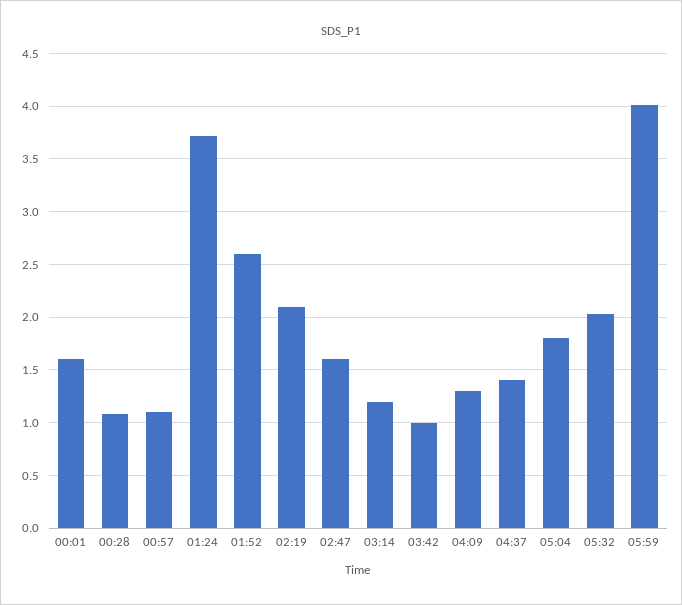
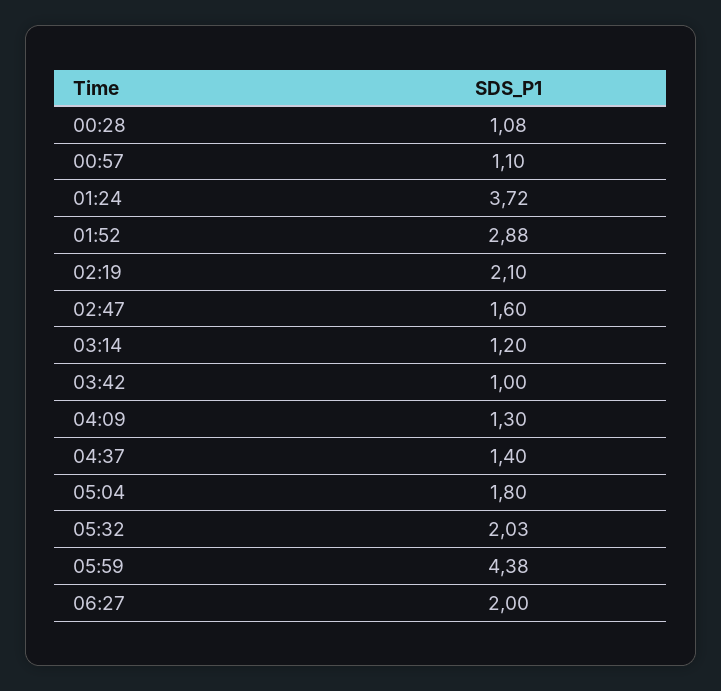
00:01: 1.6 -> none
01:52: 2.6 -> 2.88
05:59: 4 -> 4.38
06:27: none -> 2

